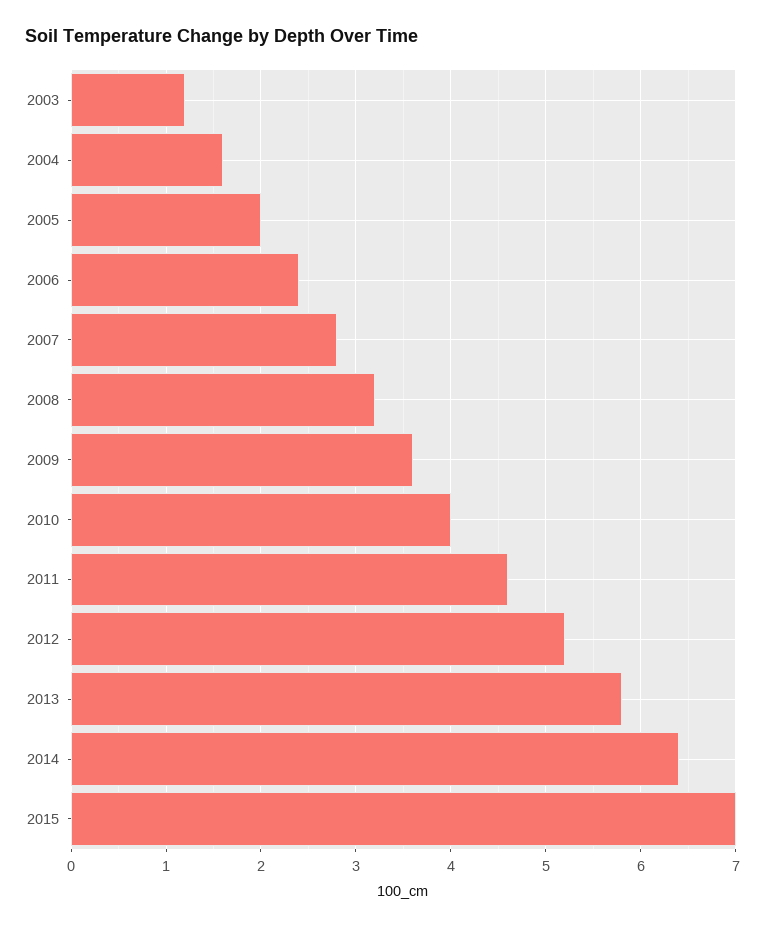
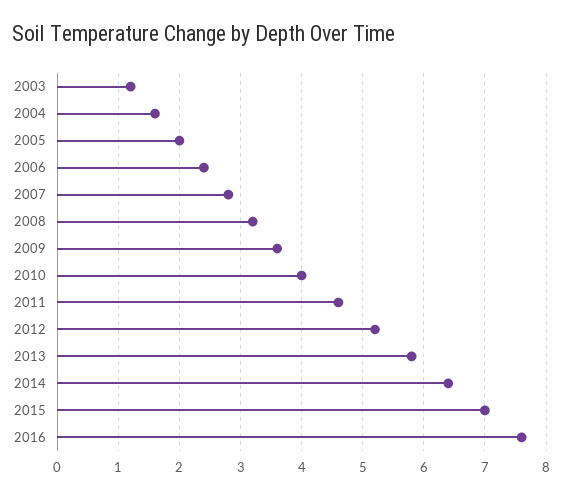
2016: none -> 7.6

